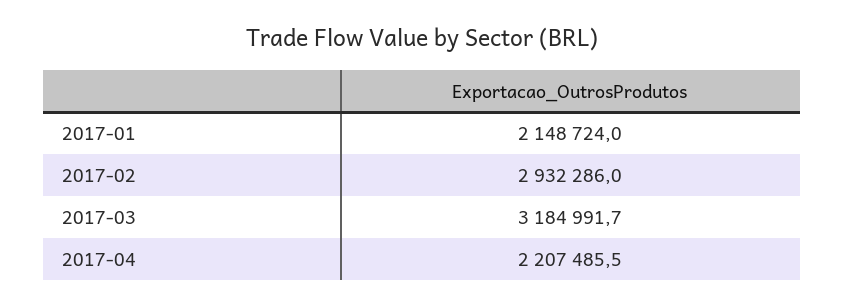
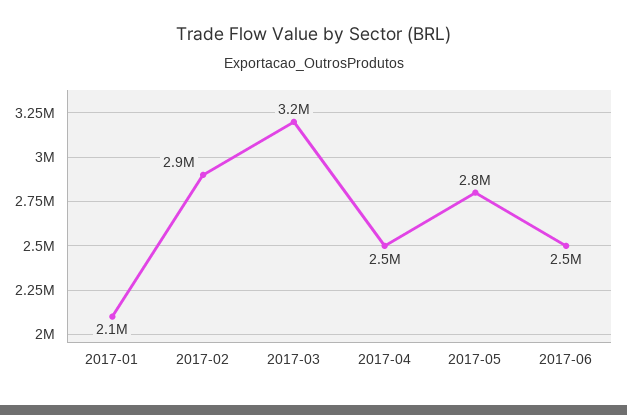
2017-04: 2207485.5 -> 2500000
2017-05: none -> 2800000
2017-06: none -> 2500000

